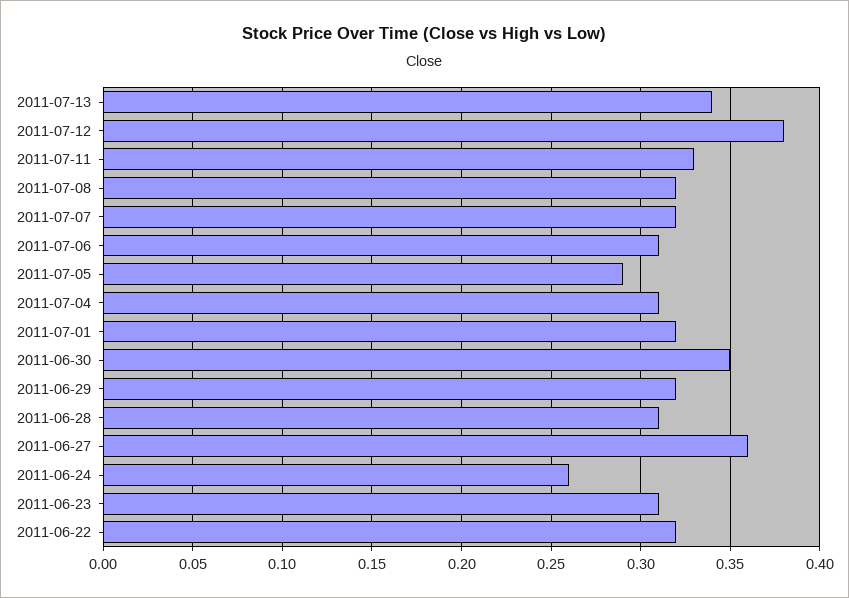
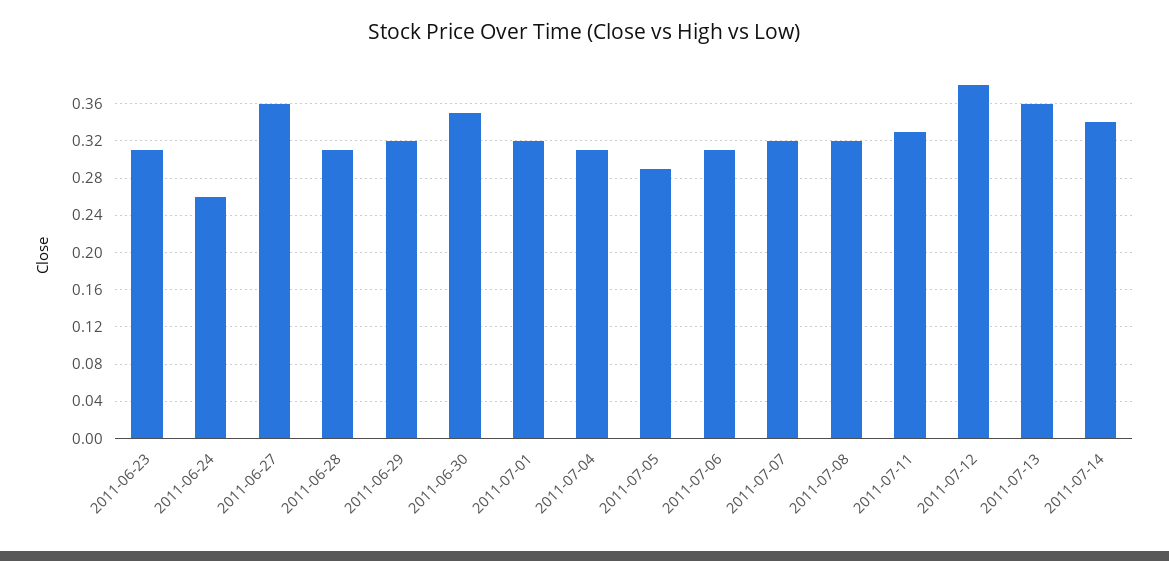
2011-07-13: 0.34 -> 0.36
2011-06-22: 0.32 -> none
2011-07-14: none -> 0.34

